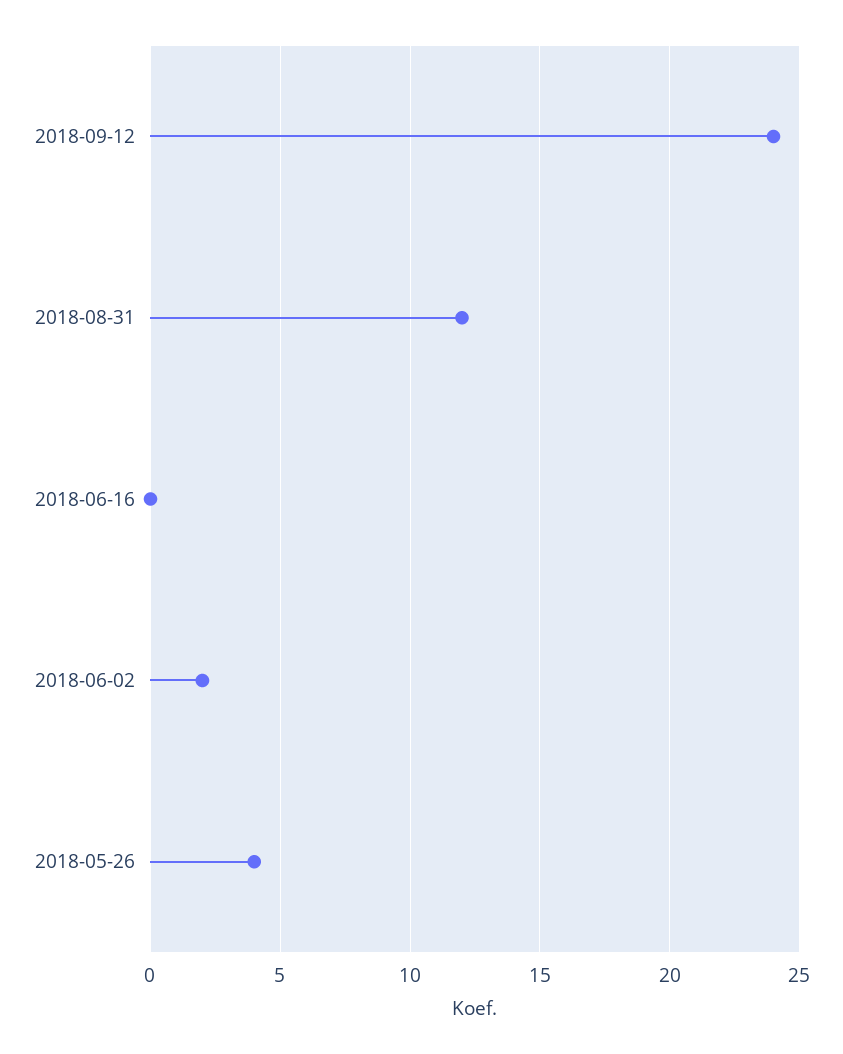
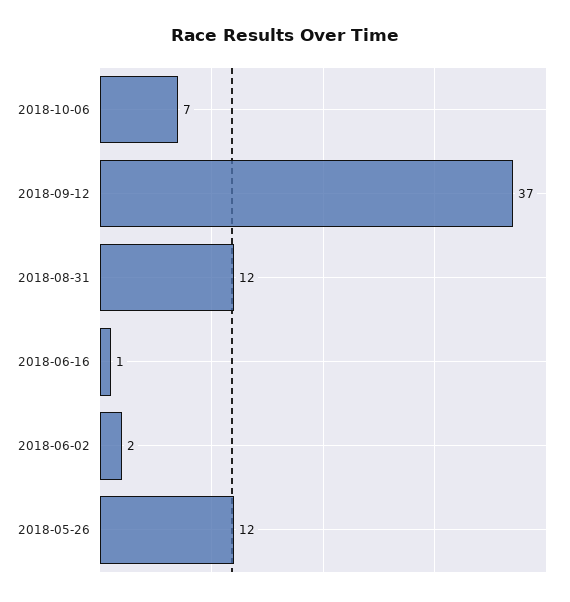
2018-09-12: 24 -> 37
2018-06-16: 0 -> 1
2018-05-26: 4 -> 12
2018-10-06: none -> 7

